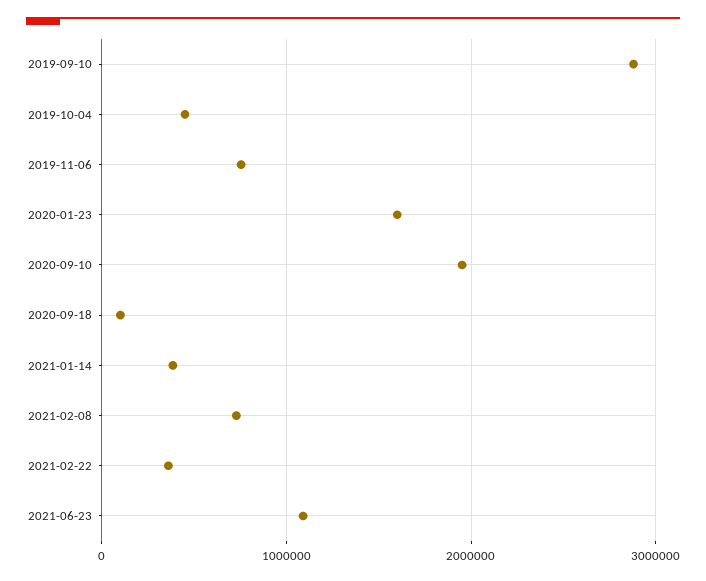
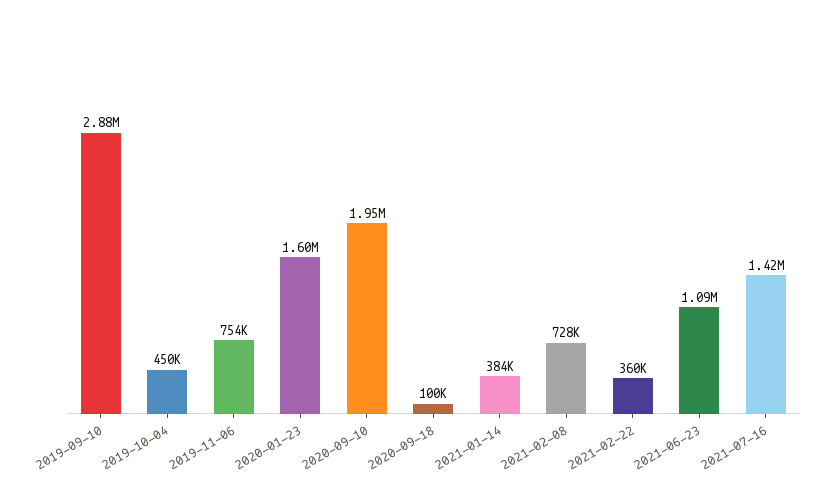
2021-07-16: none -> 1420000

